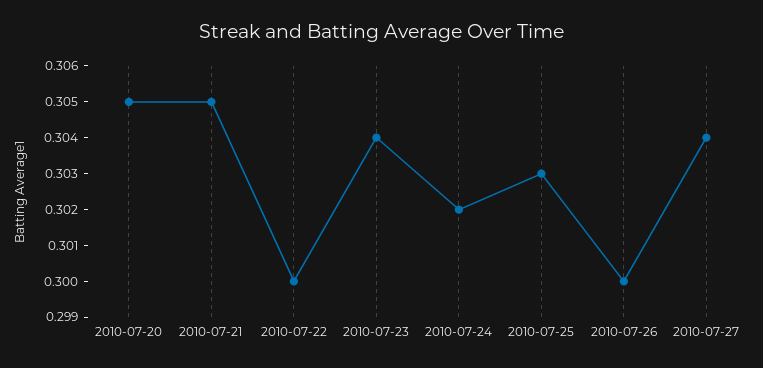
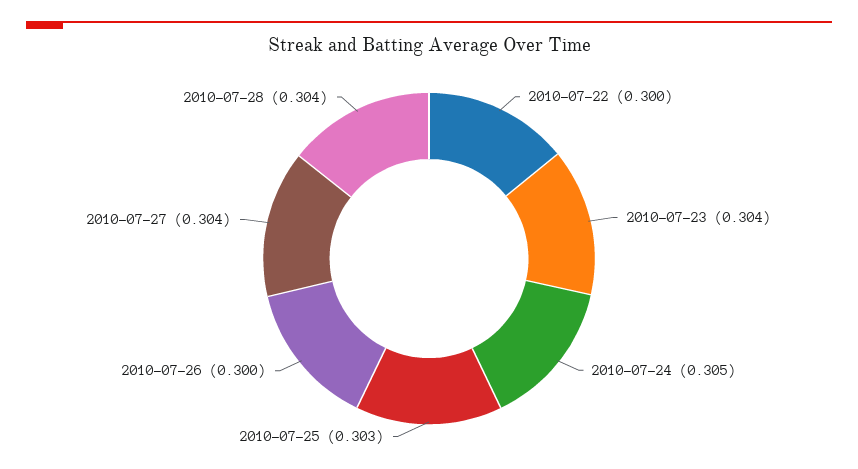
2010-07-20: 0.305 -> none
2010-07-21: 0.305 -> none
2010-07-24: 0.302 -> 0.305
2010-07-28: none -> 0.304

